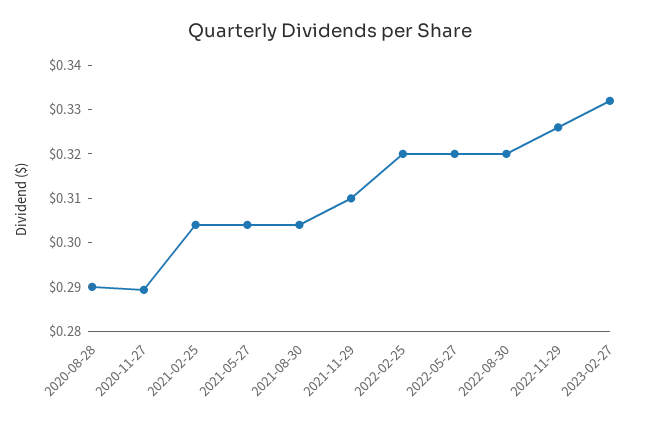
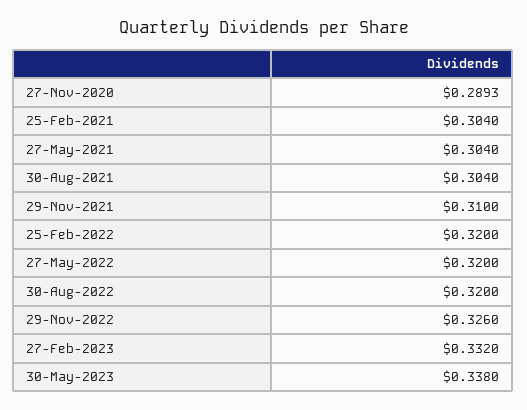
2020-08-28: 0.29 -> none
30-May-2023: none -> 0.338

